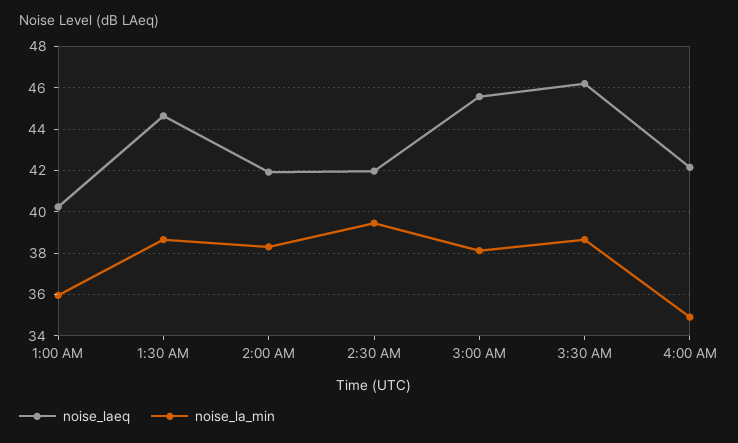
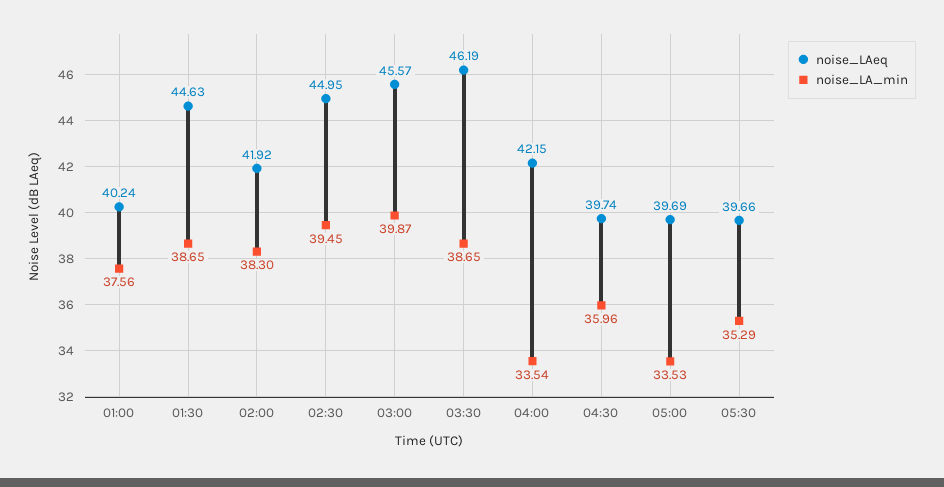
noise_la_min, 1:00 AM: 36 -> 37.56
noise_laeq, 2:30 AM: 42 -> 44.95
noise_la_min, 3:00 AM: 38 -> 39.87
noise_la_min, 4:00 AM: 35 -> 33.54
noise_laeq, 04:30: none -> 39.74
noise_la_min, 04:30: none -> 35.96
noise_laeq, 05:00: none -> 39.69
noise_la_min, 05:00: none -> 33.53
noise_laeq, 05:30: none -> 39.66
noise_la_min, 05:30: none -> 35.29

